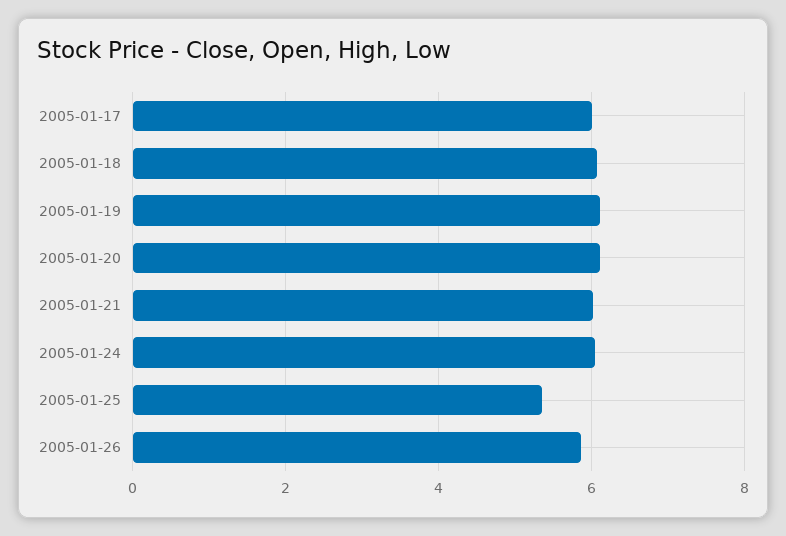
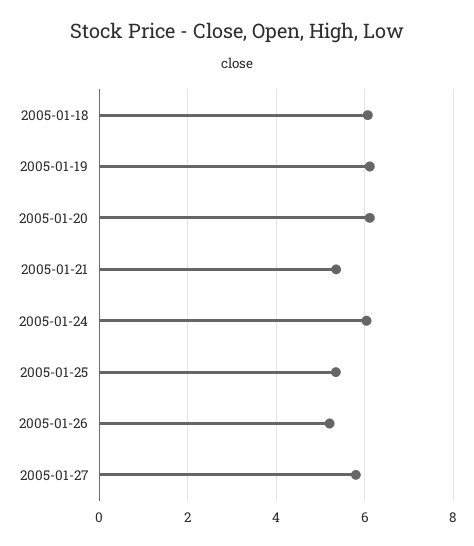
2005-01-17: 6 -> none
2005-01-21: 6 -> 5.4
2005-01-26: 5.8 -> 5.2
2005-01-27: none -> 5.8

